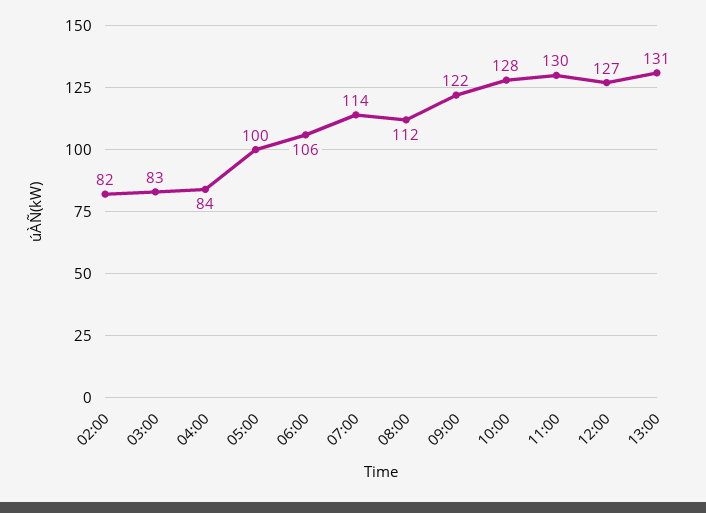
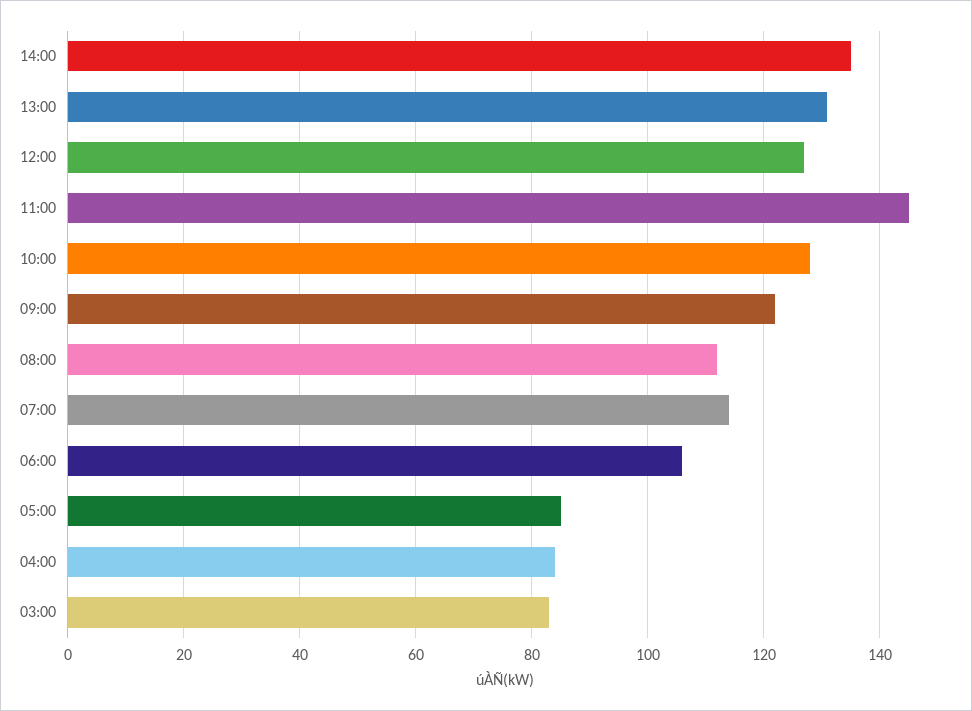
02:00: 82 -> none
05:00: 100 -> 85
11:00: 130 -> 145
14:00: none -> 135

